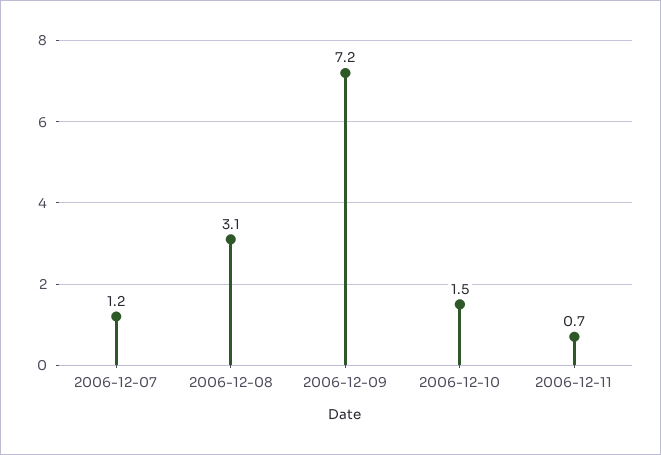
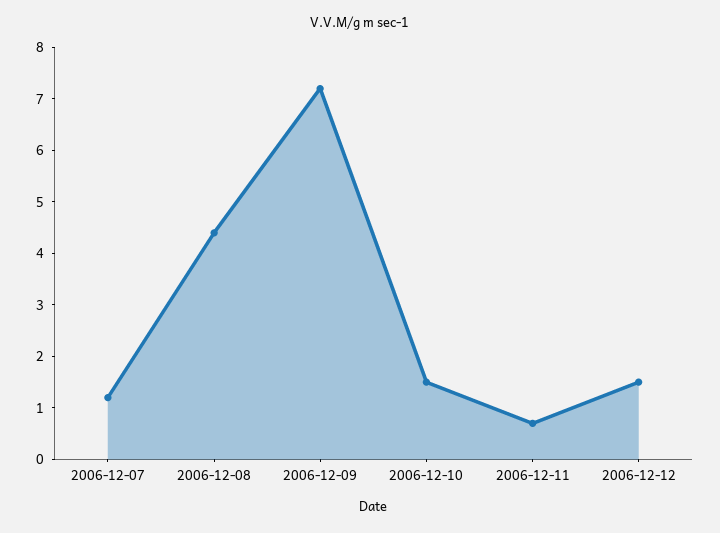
2006-12-08: 3.1 -> 4.5
2006-12-12: none -> 1.5

